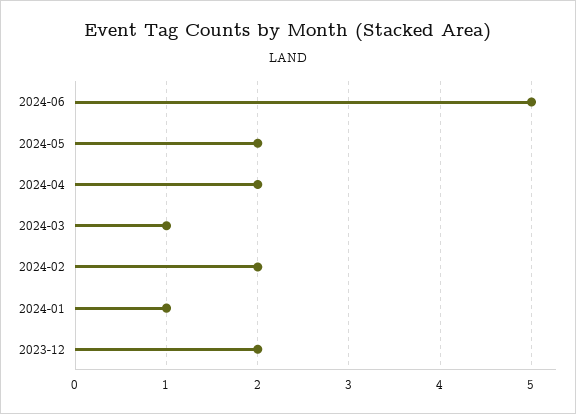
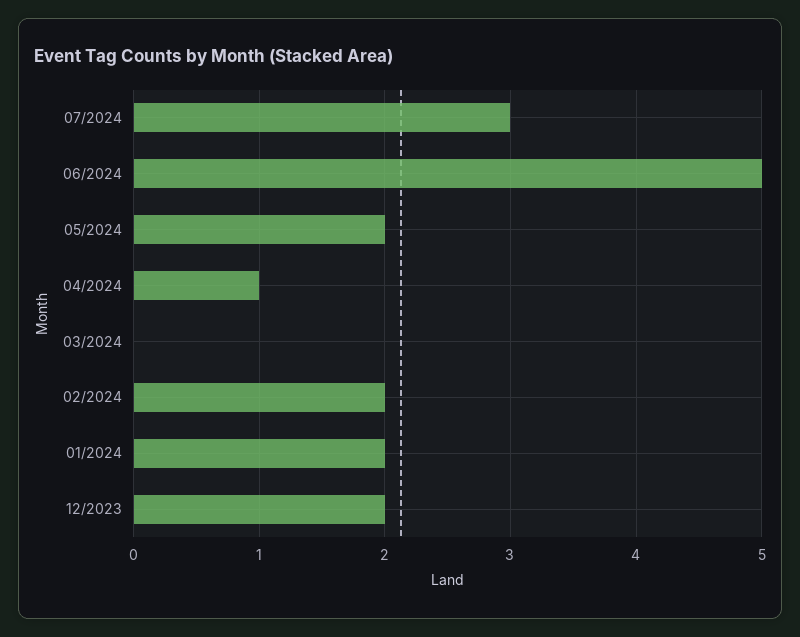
2024-04: 2 -> 1
2024-03: 1 -> 0
2024-01: 1 -> 2
07/2024: none -> 3

